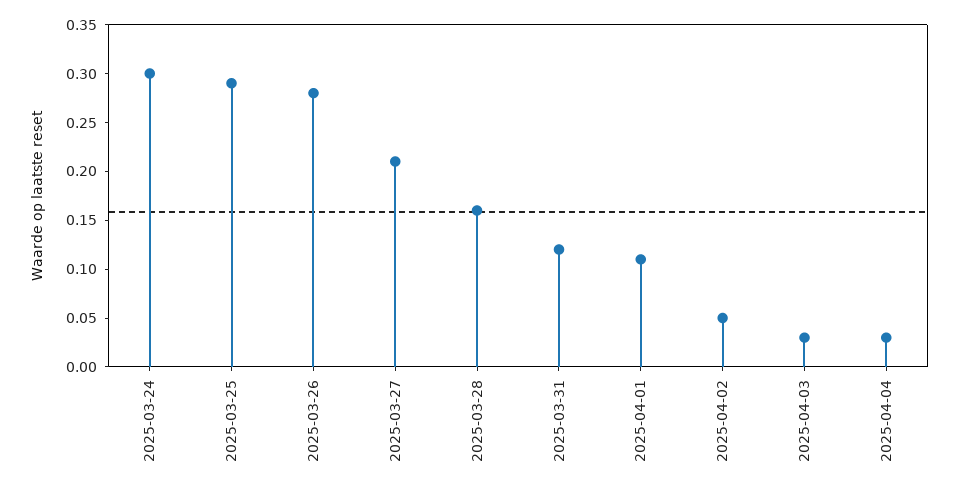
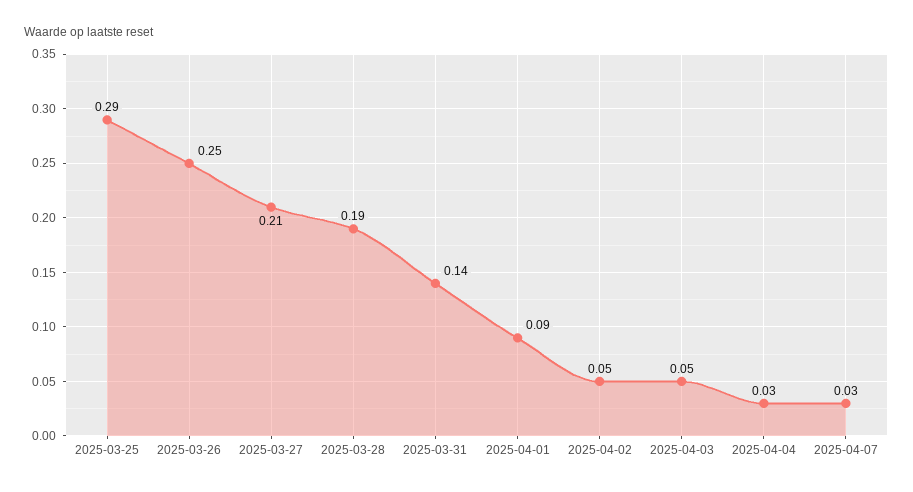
2025-03-24: 0.3 -> none
2025-03-26: 0.28 -> 0.25
2025-03-28: 0.16 -> 0.19
2025-03-31: 0.12 -> 0.14
2025-04-01: 0.11 -> 0.09
2025-04-03: 0.03 -> 0.05
2025-04-07: none -> 0.03

